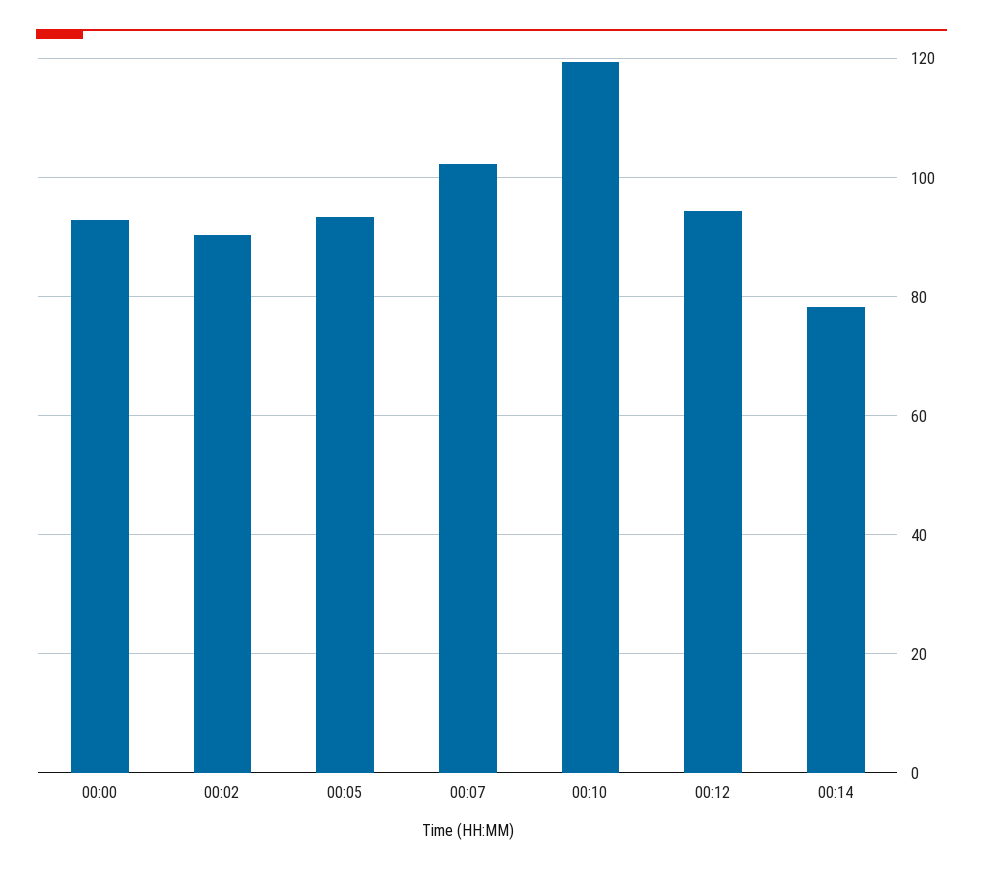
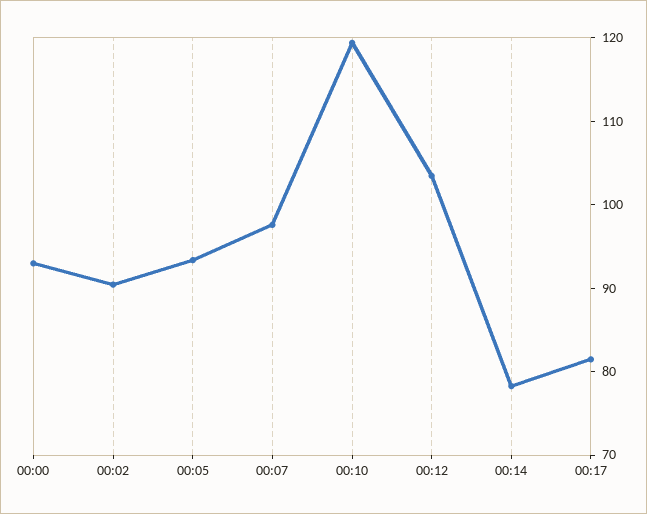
00:07: 102 -> 98
00:12: 94 -> 104
00:17: none -> 82

